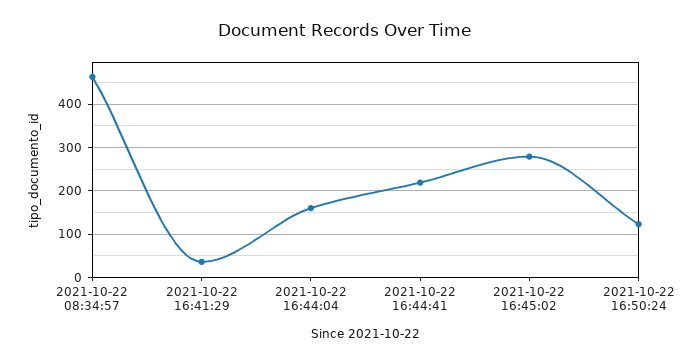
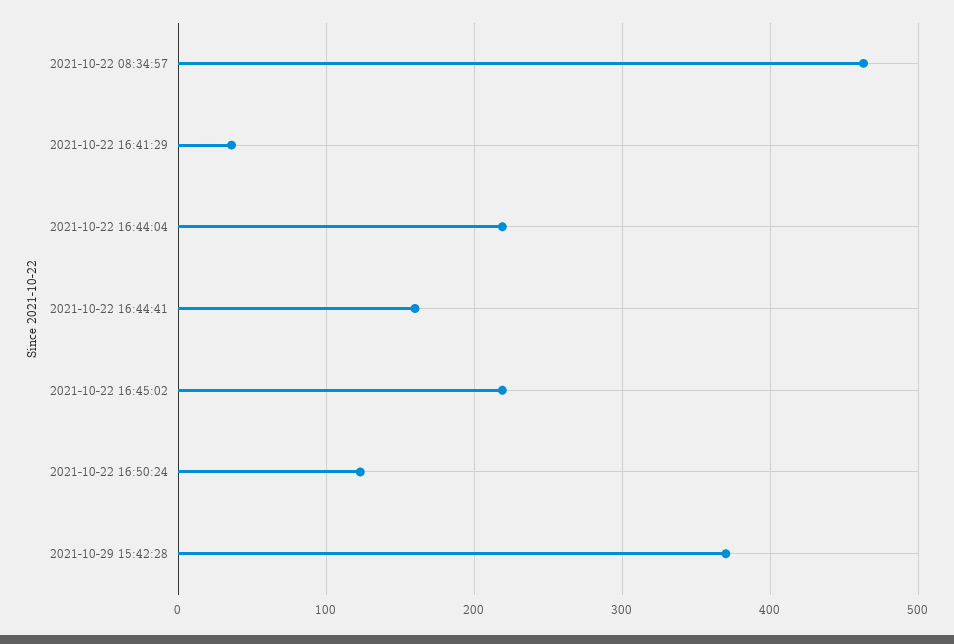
2021-10-22 16:44:04: 160 -> 220
2021-10-22 16:44:41: 220 -> 160
2021-10-22 16:45:02: 280 -> 220
2021-10-29 15:42:28: none -> 370

